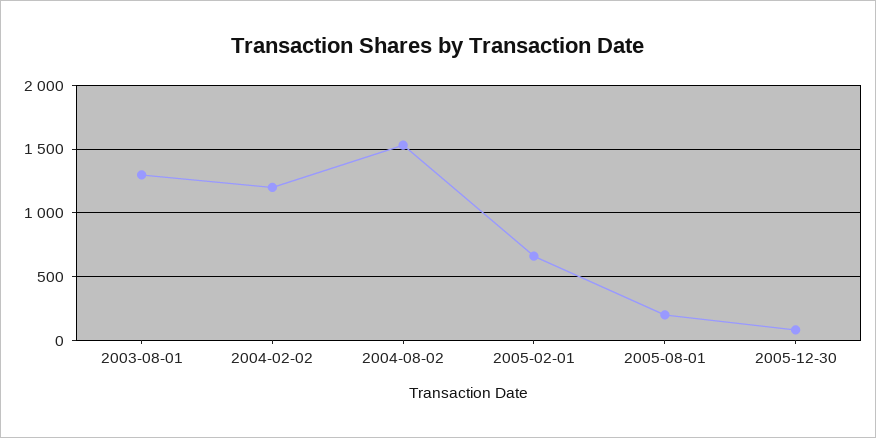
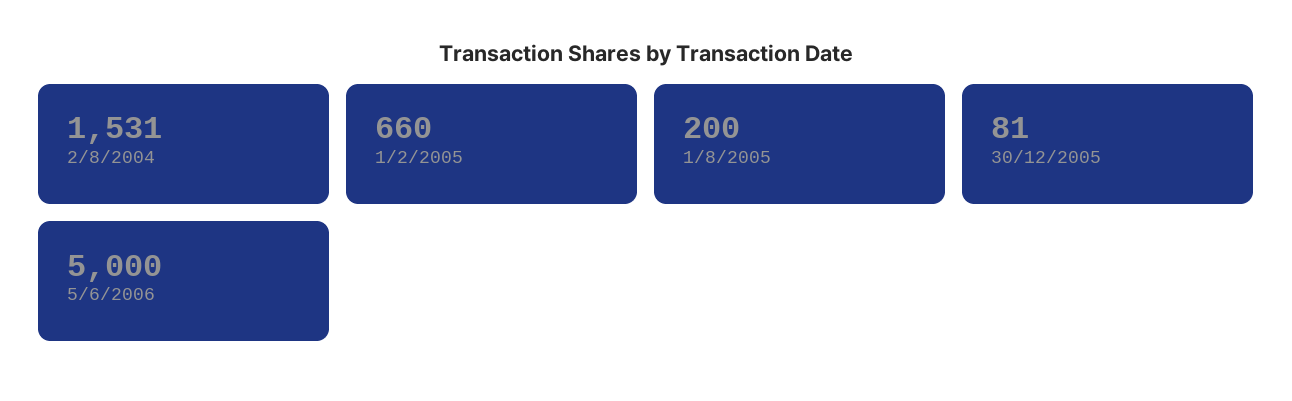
2003-08-01: 1300 -> none
2004-02-02: 1200 -> none
5/6/2006: none -> 5000

